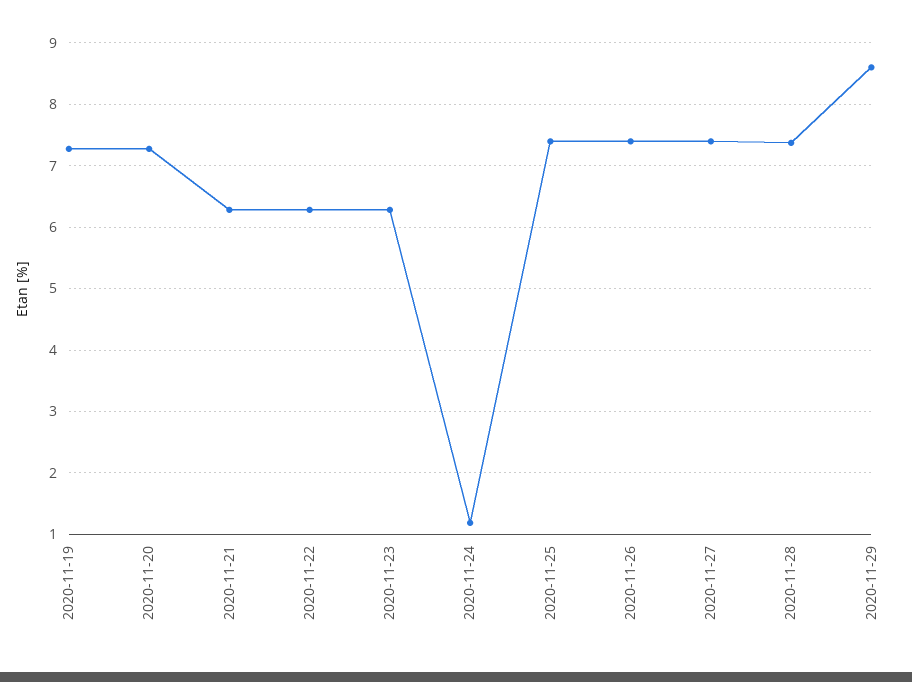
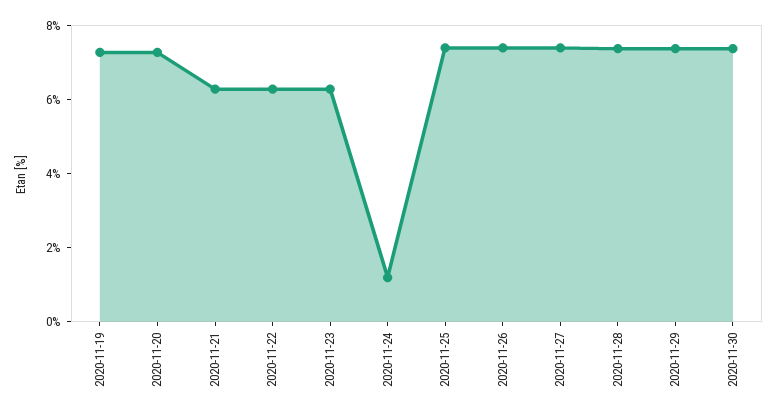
2020-11-29: 8.6 -> 7.5
2020-11-30: none -> 7.5

